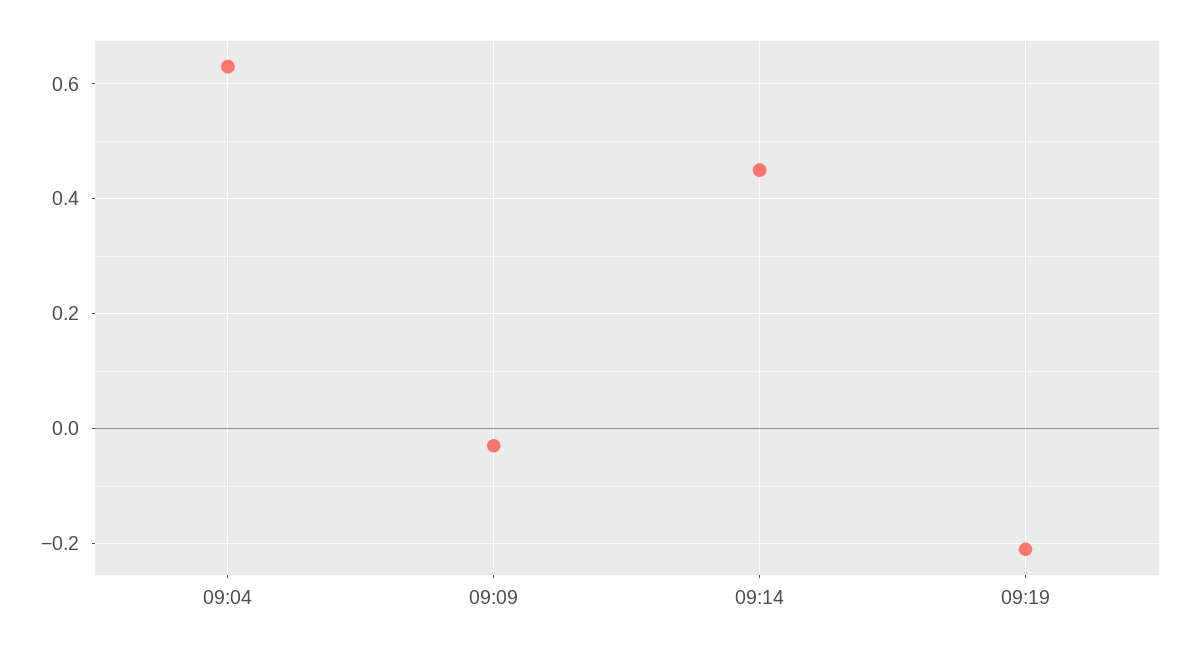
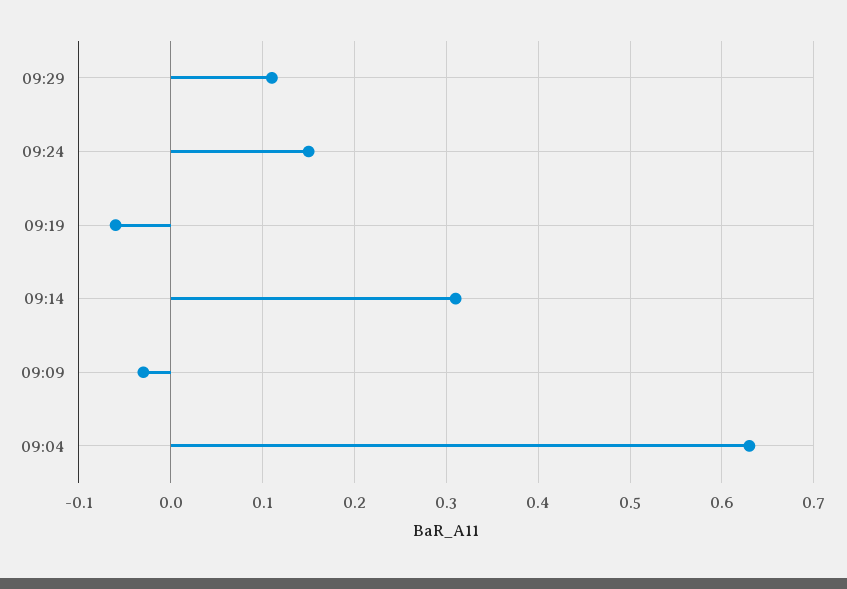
09:14: 0.45 -> 0.31
09:19: -0.2 -> -0.06
09:29: none -> 0.11
09:24: none -> 0.15

